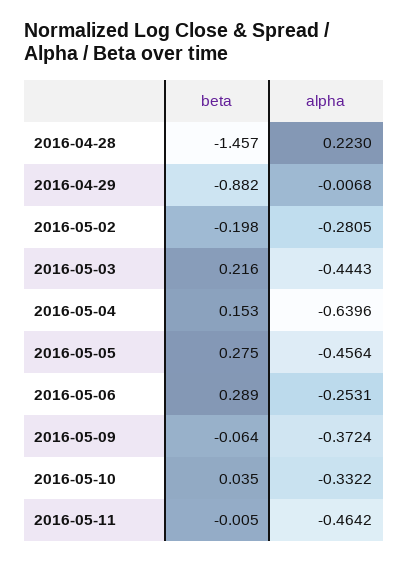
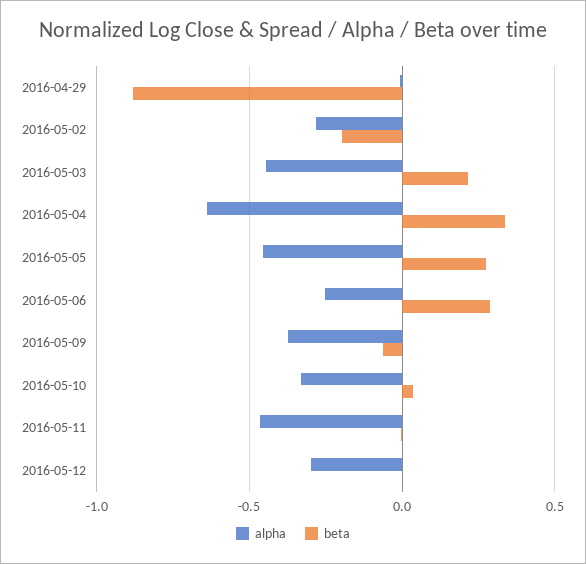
beta, 2016-04-28: -1.457 -> none
alpha, 2016-04-28: 0.223 -> none
beta, 2016-05-04: 0.153 -> 0.35
alpha, 2016-05-12: none -> -0.3
beta, 2016-05-12: none -> 0

